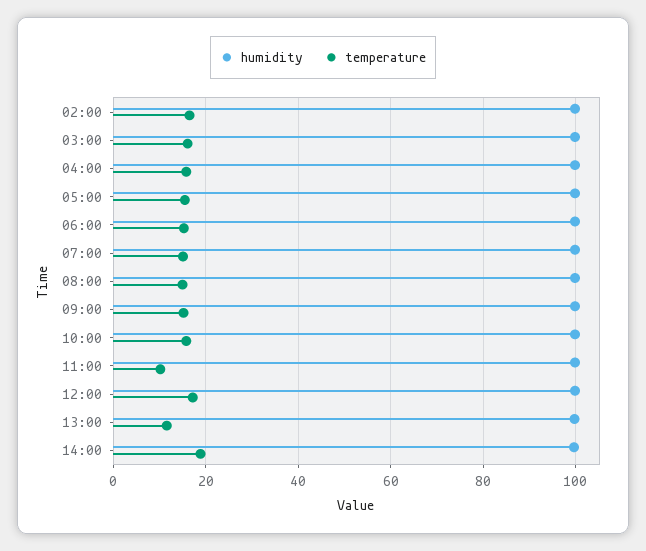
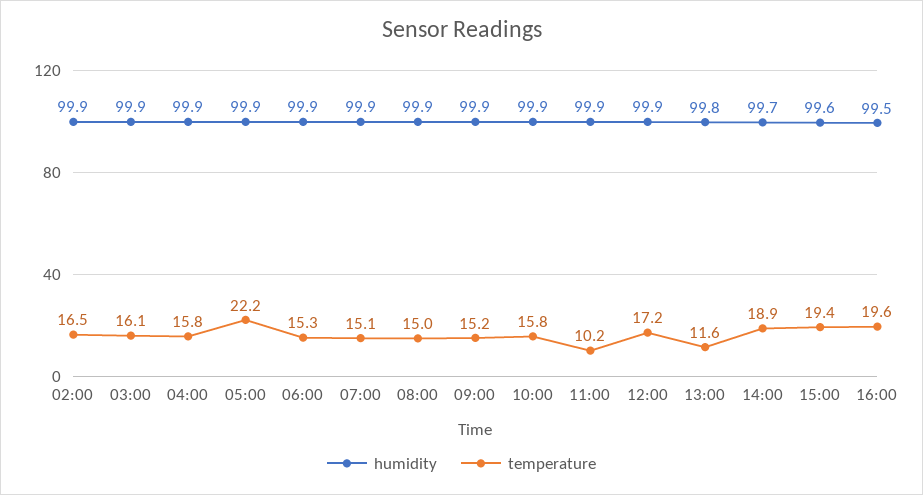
temperature, 05:00: 16 -> 22.2
humidity, 15:00: none -> 99.6
temperature, 15:00: none -> 19.4
humidity, 16:00: none -> 99.5
temperature, 16:00: none -> 19.6

